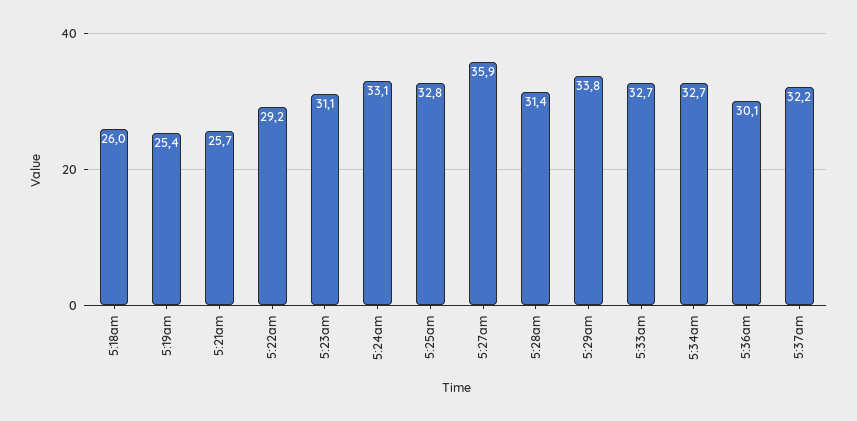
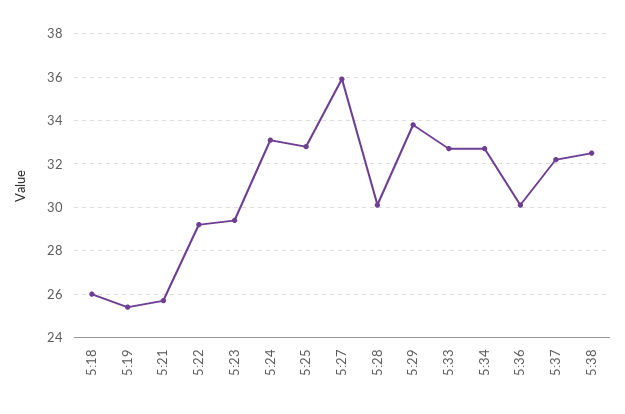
5:23am: 31.1 -> 29.5
5:28am: 31.4 -> 30
5:38: none -> 32.5

